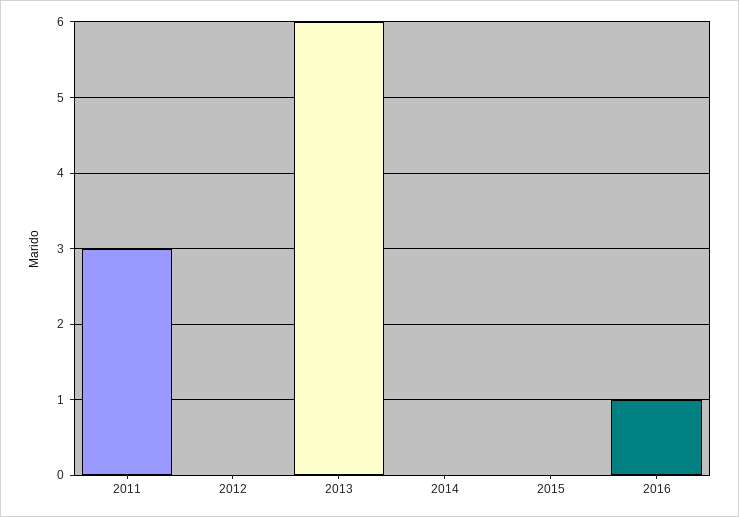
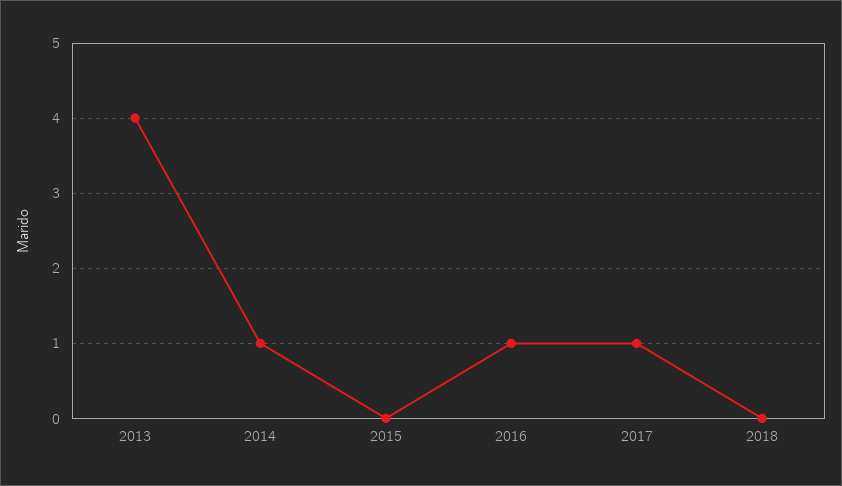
2011: 3 -> none
2012: 0 -> none
2013: 6 -> 4
2014: 0 -> 1
2017: none -> 1
2018: none -> 0

